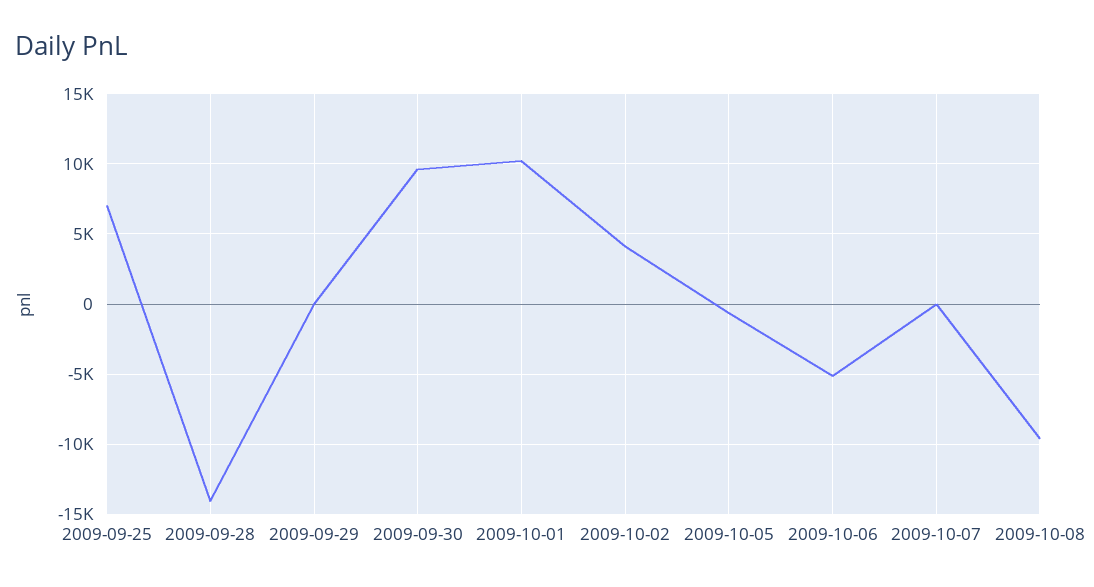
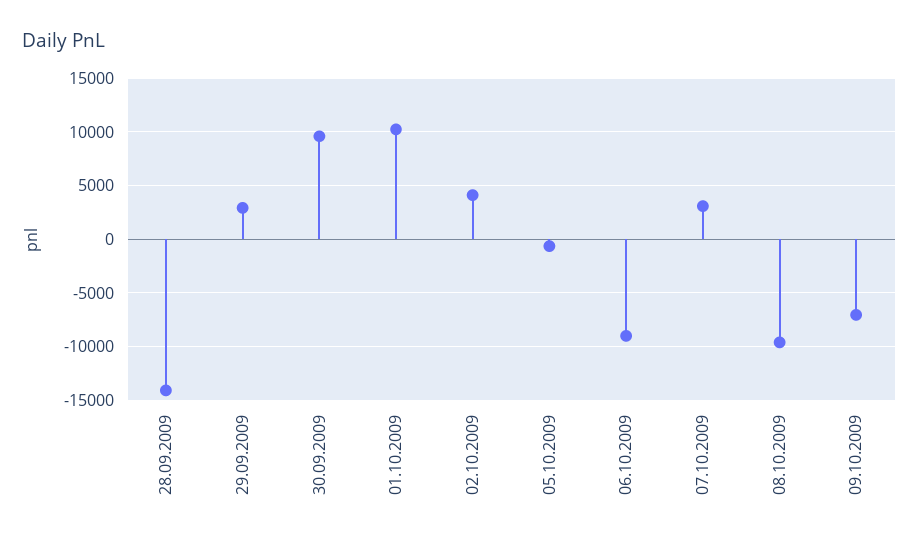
2009-09-25: 7000 -> none
2009-09-29: 0 -> 3000
2009-10-06: -5000 -> -9000
2009-10-07: 0 -> 3000
09.10.2009: none -> -7000

